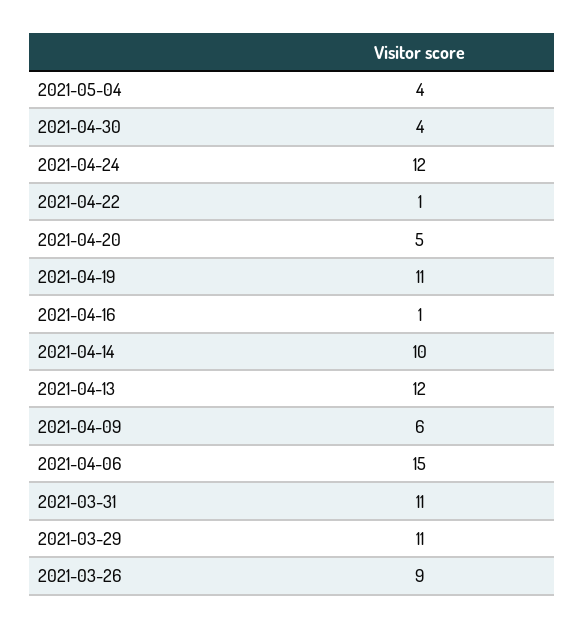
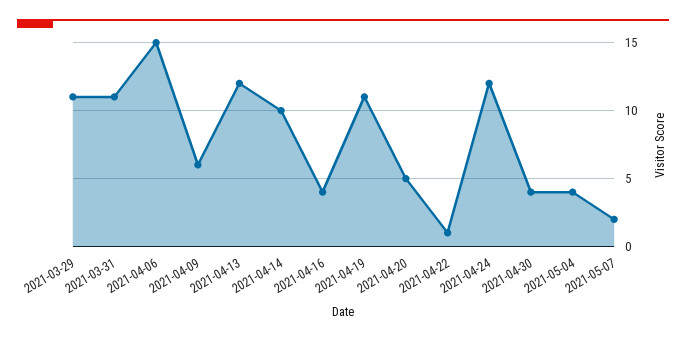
2021-04-16: 1 -> 4
2021-03-26: 9 -> none
2021-05-07: none -> 2

